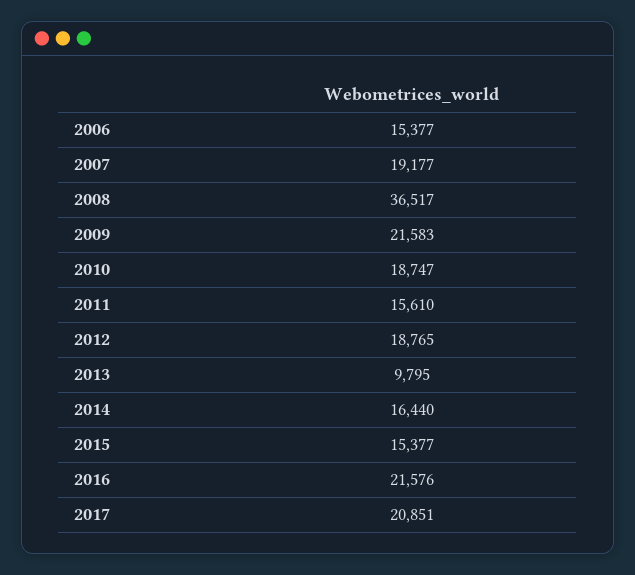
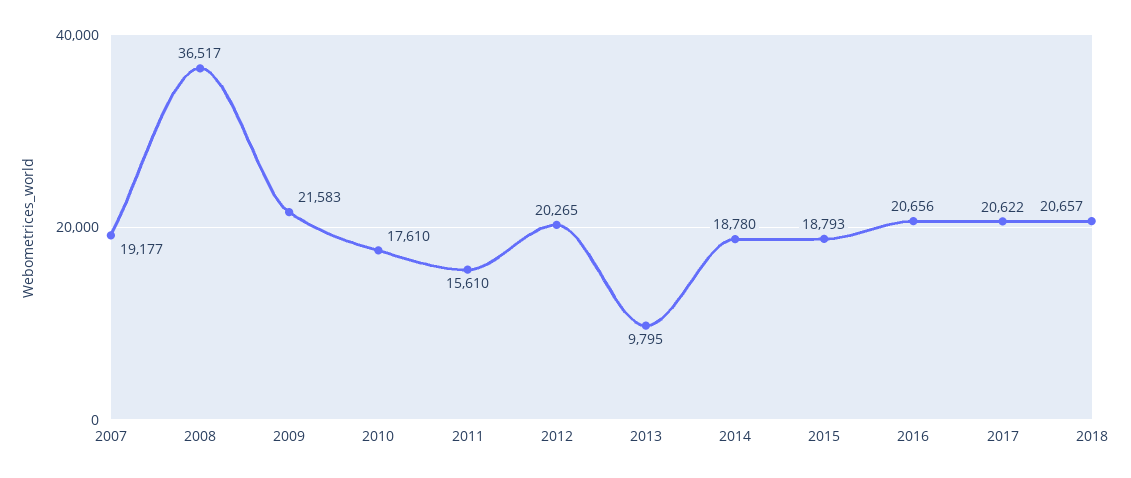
2006: 15377 -> none
2010: 18747 -> 17610
2012: 18765 -> 20265
2014: 16440 -> 18780
2015: 15377 -> 18793
2016: 21576 -> 20656
2017: 20851 -> 20622
2018: none -> 20657

